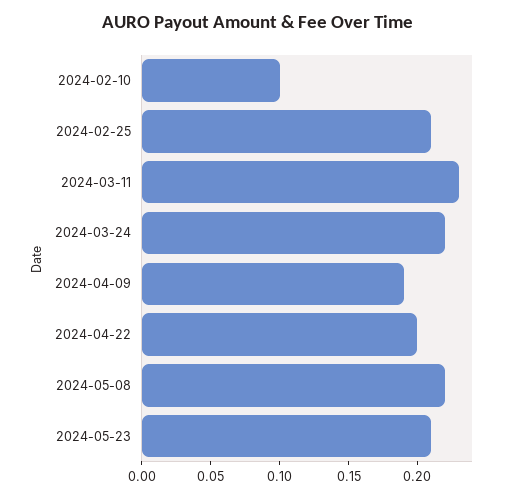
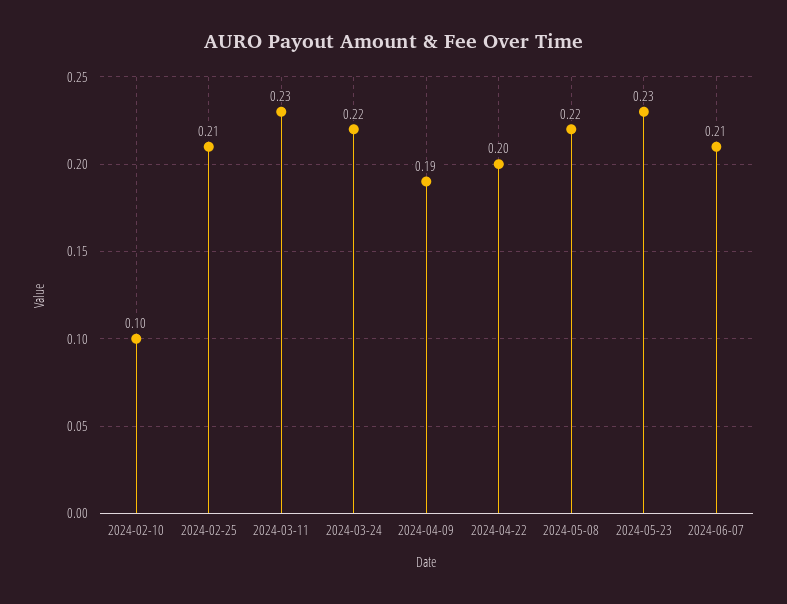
2024-05-23: 0.21 -> 0.23
2024-06-07: none -> 0.21

